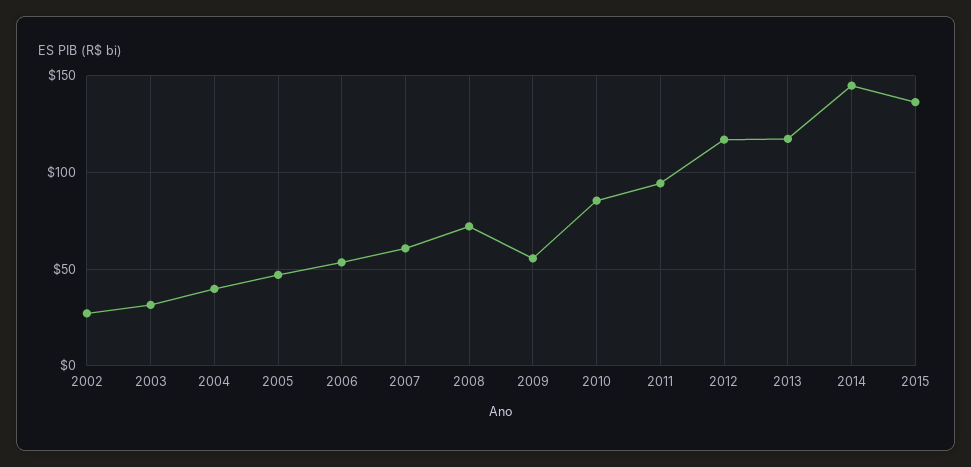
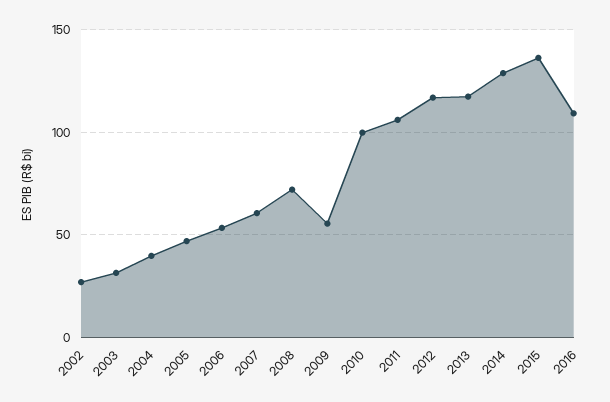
2010: 85 -> 100
2011: 95 -> 105
2014: 145 -> 130
2016: none -> 110

